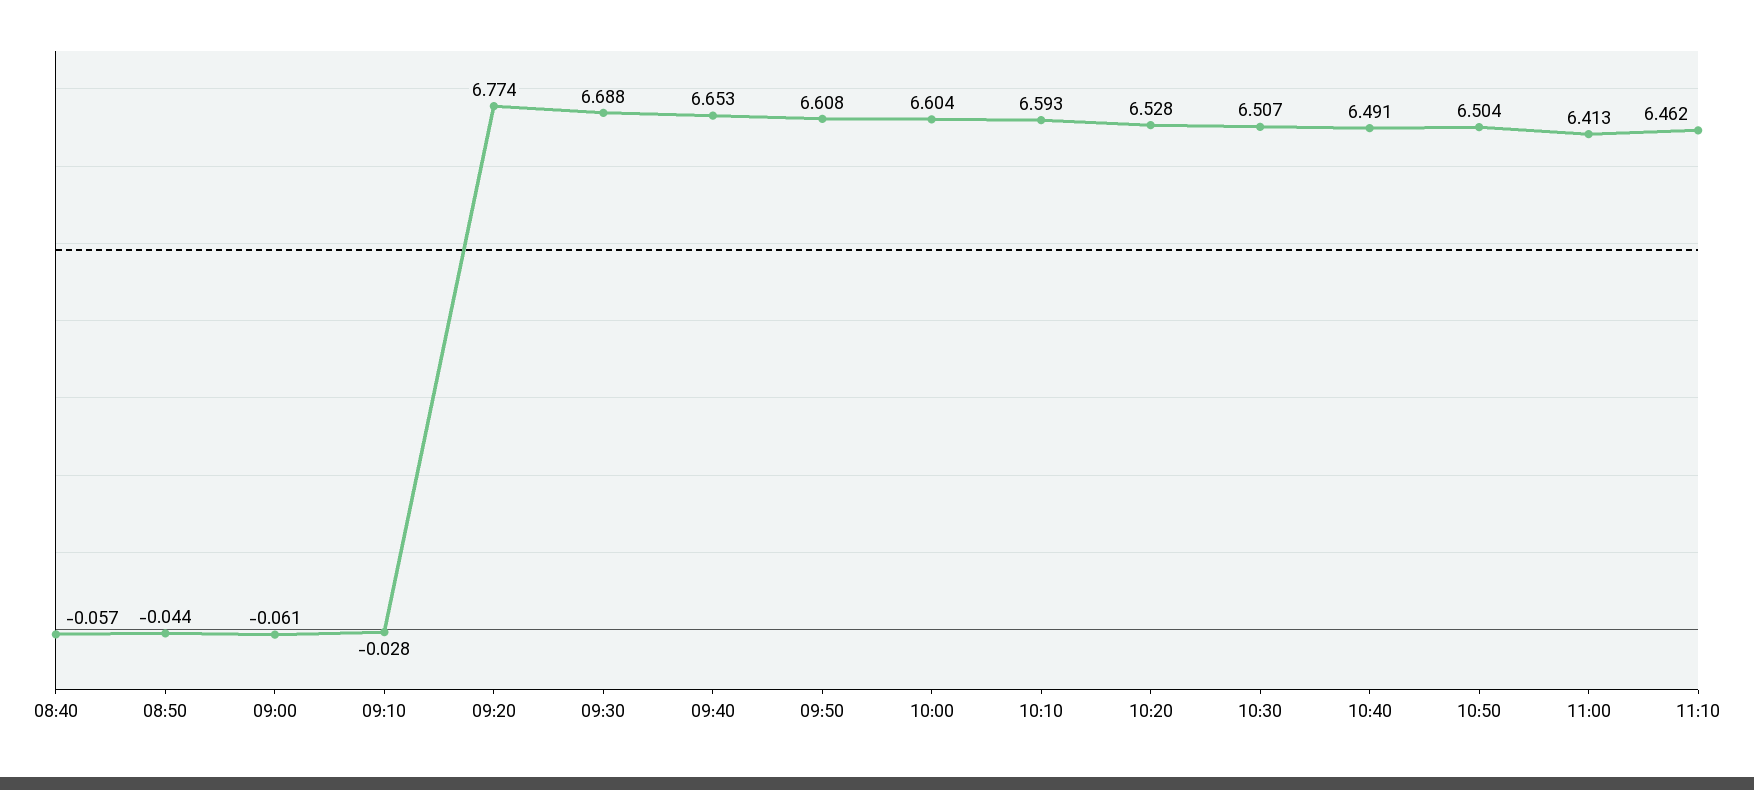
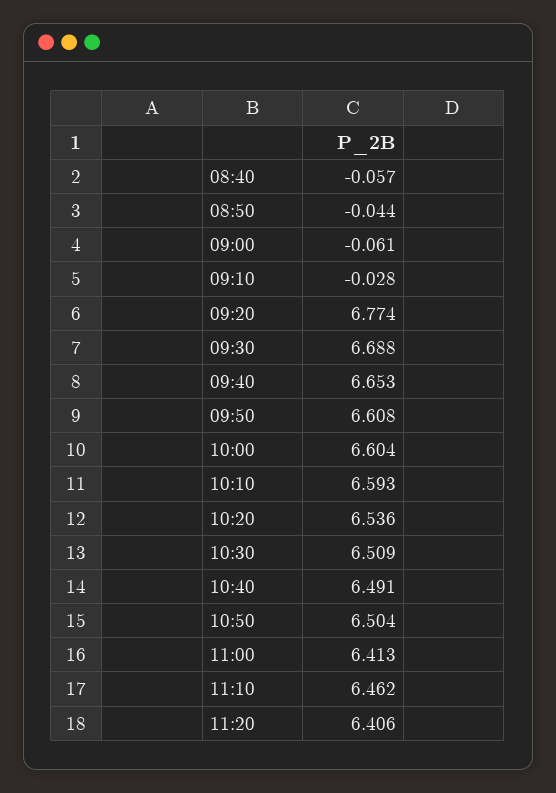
10:20: 6.528 -> 6.536
10:30: 6.507 -> 6.509
11:20: none -> 6.406

